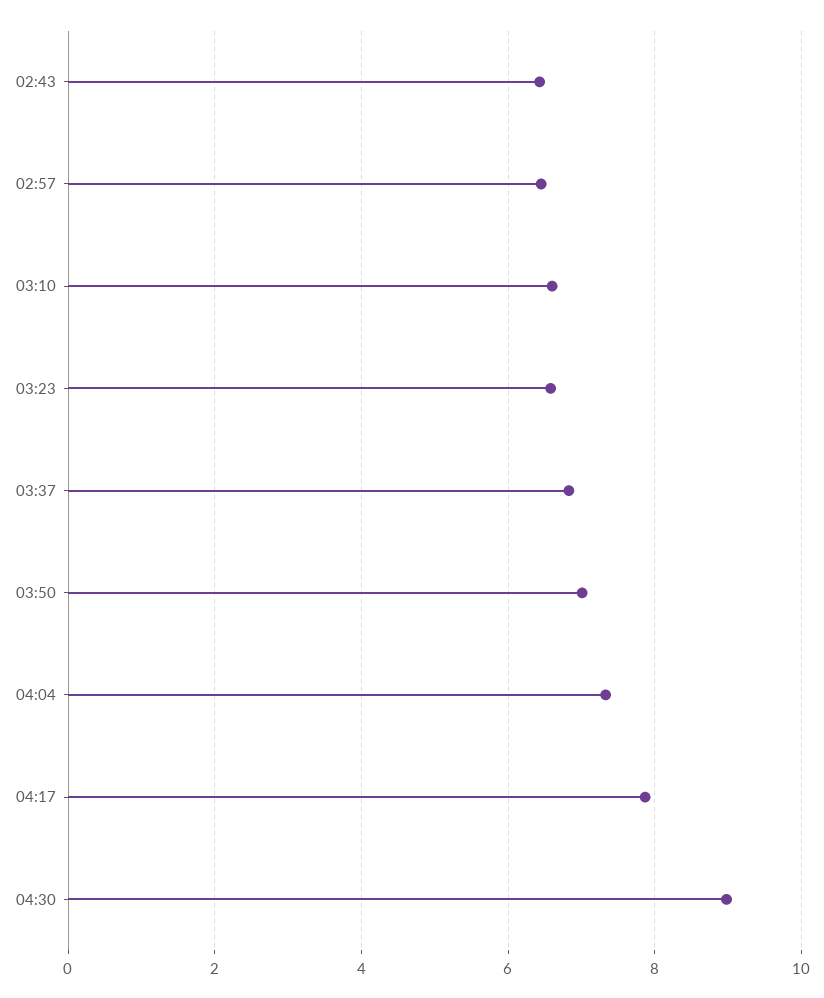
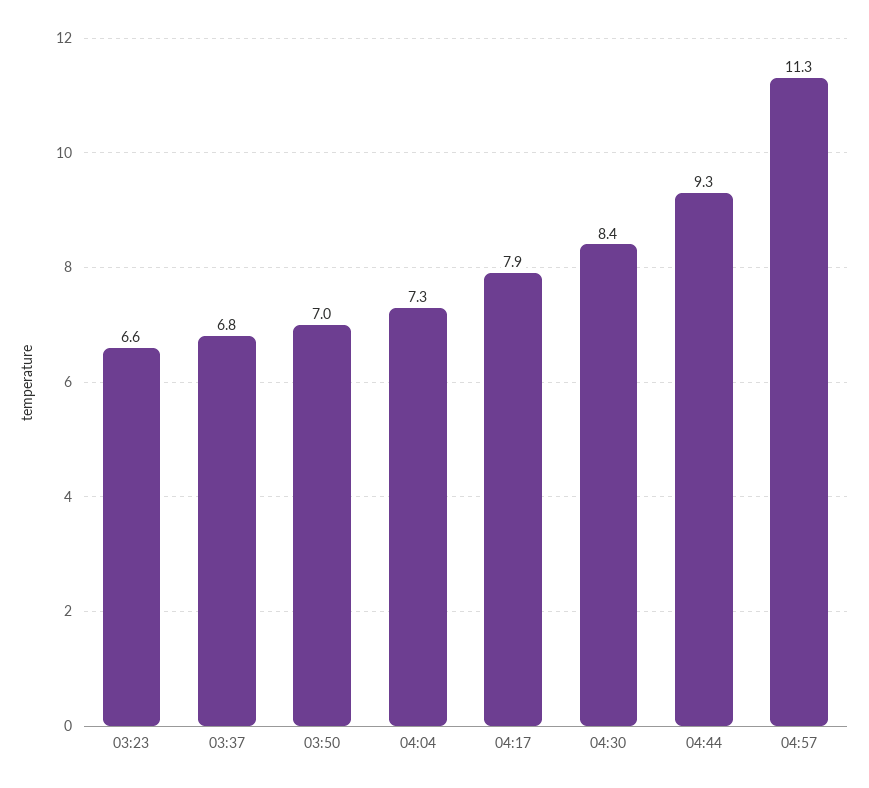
02:43: 6.4 -> none
02:57: 6.4 -> none
03:10: 6.6 -> none
04:30: 9 -> 8.4
04:44: none -> 9.3
04:57: none -> 11.3

